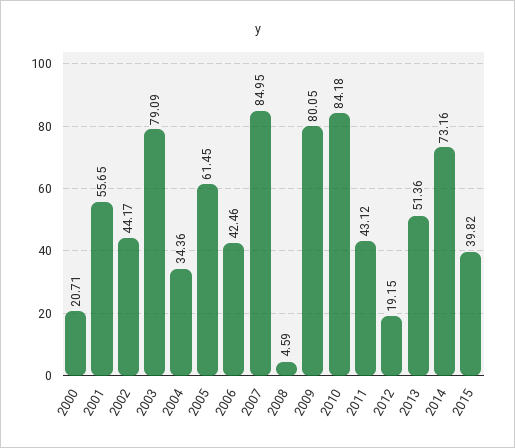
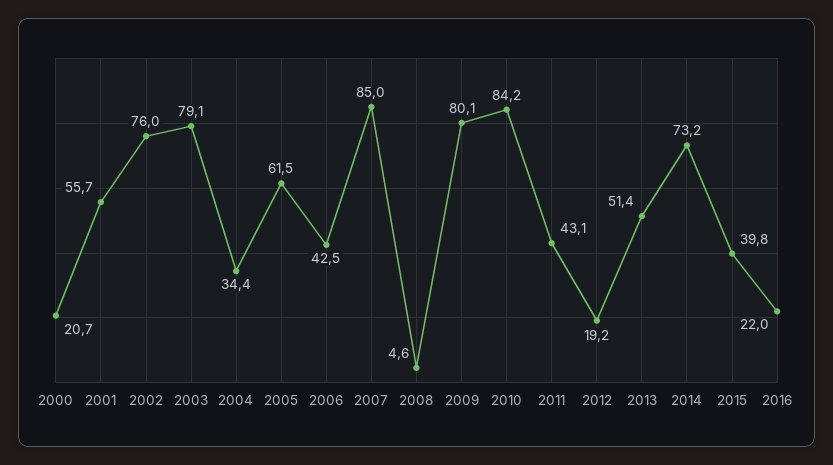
2002: 44.17 -> 76
2016: none -> 22

